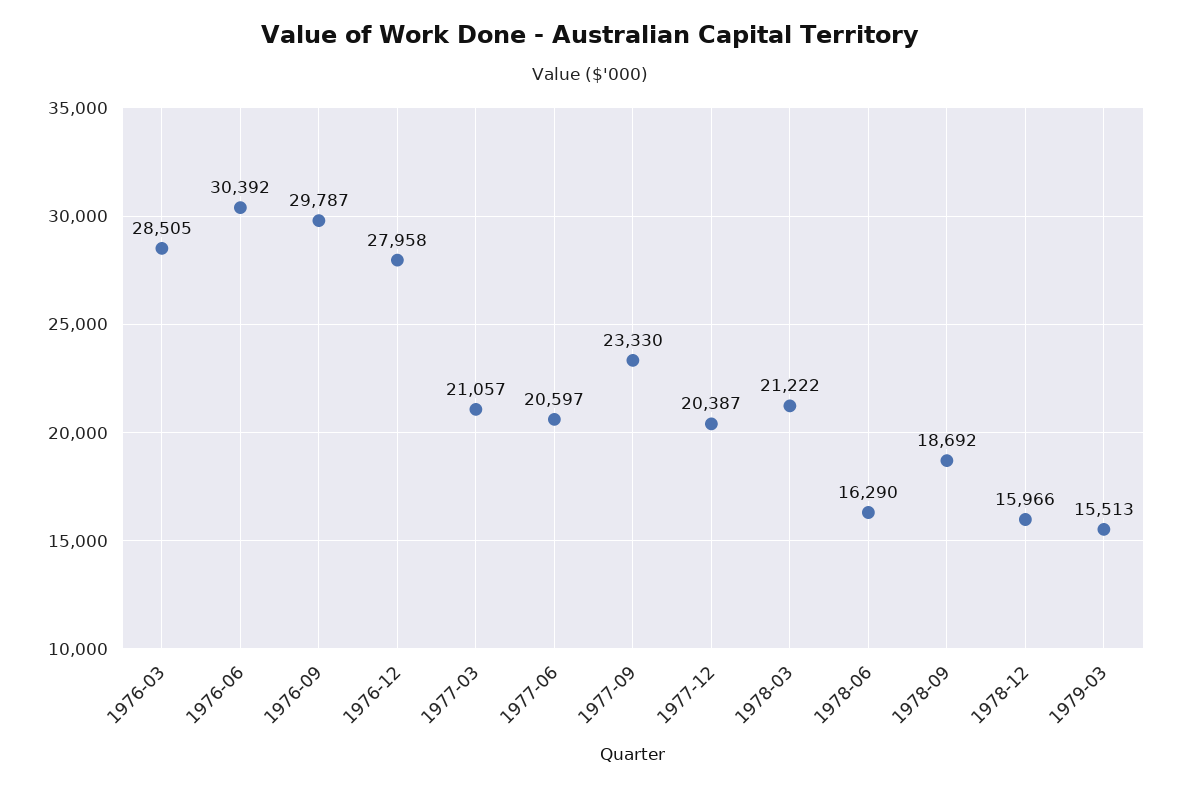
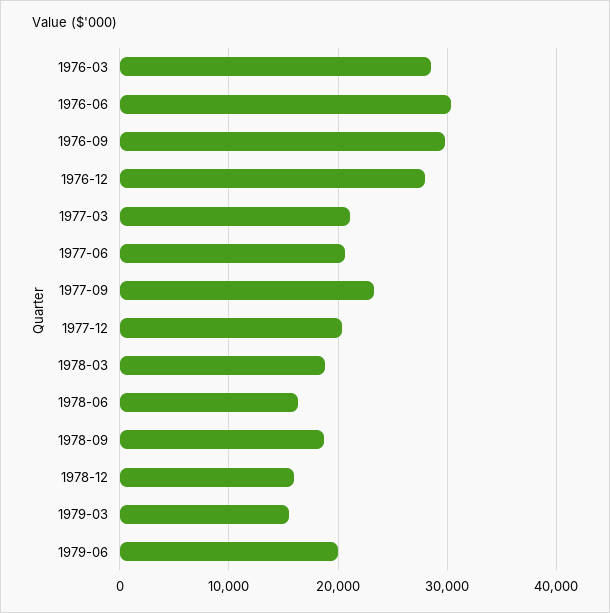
1978-03: 21222 -> 19000
1979-06: none -> 20000

